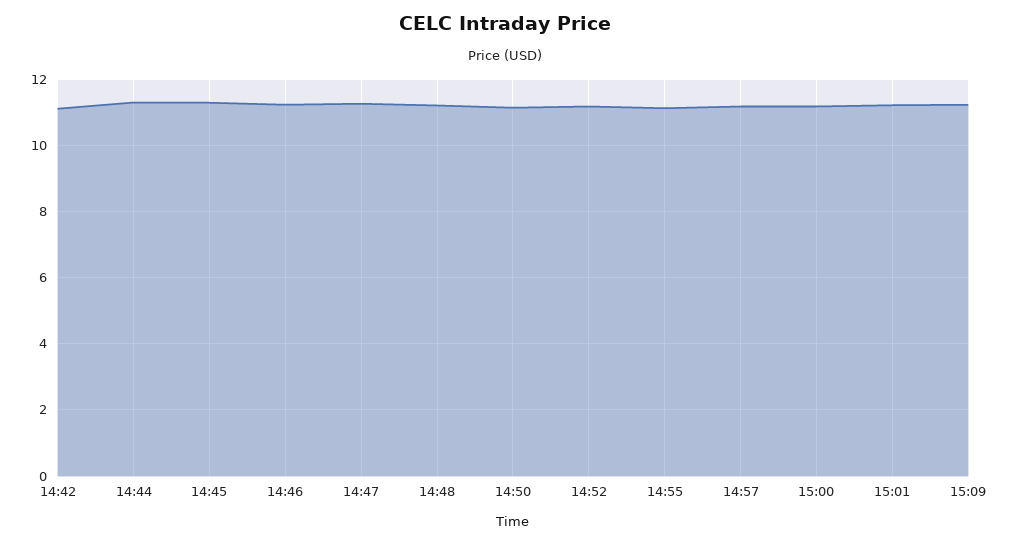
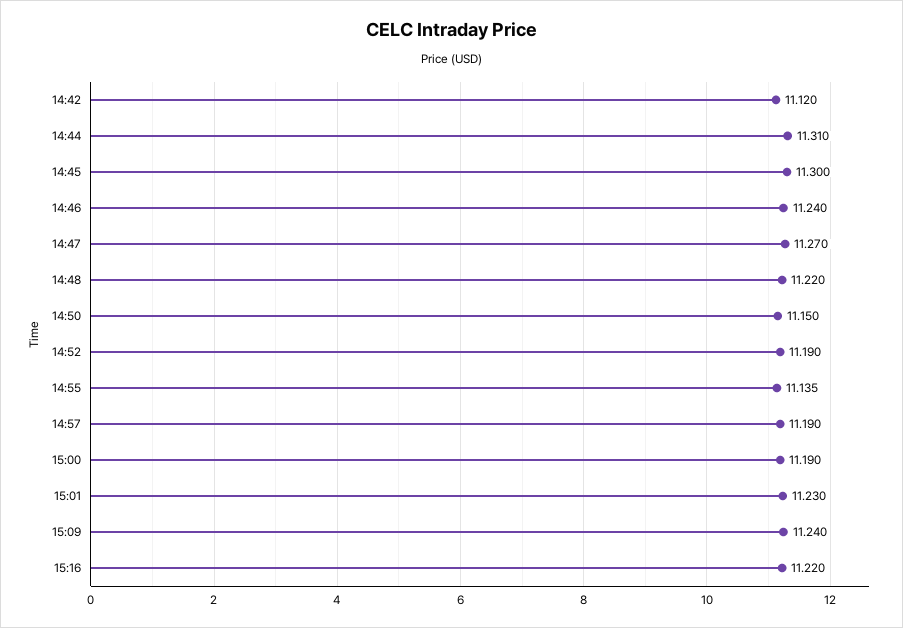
15:16: none -> 11.22

